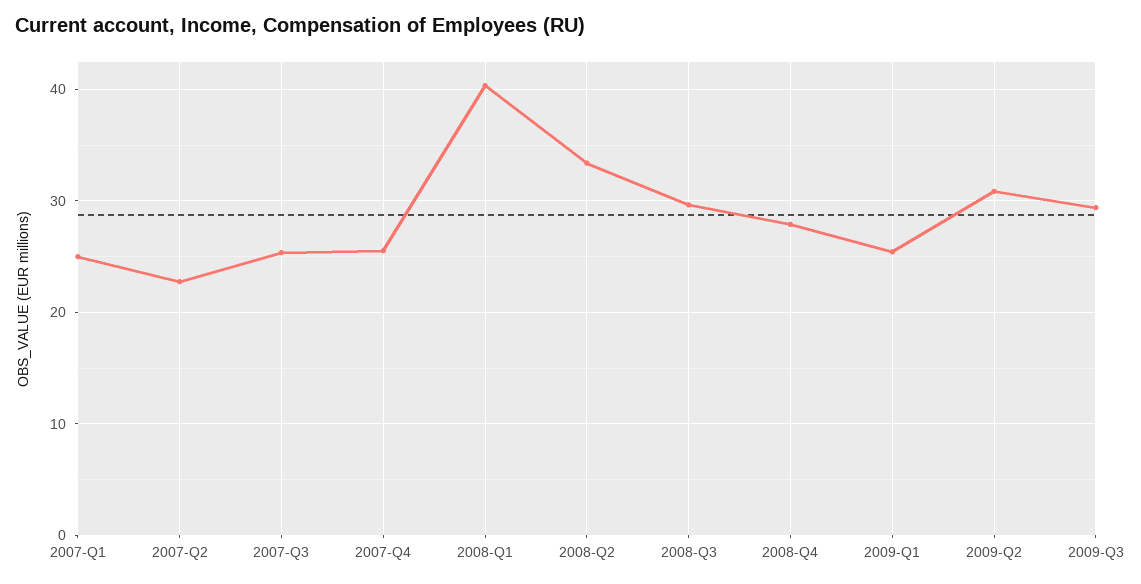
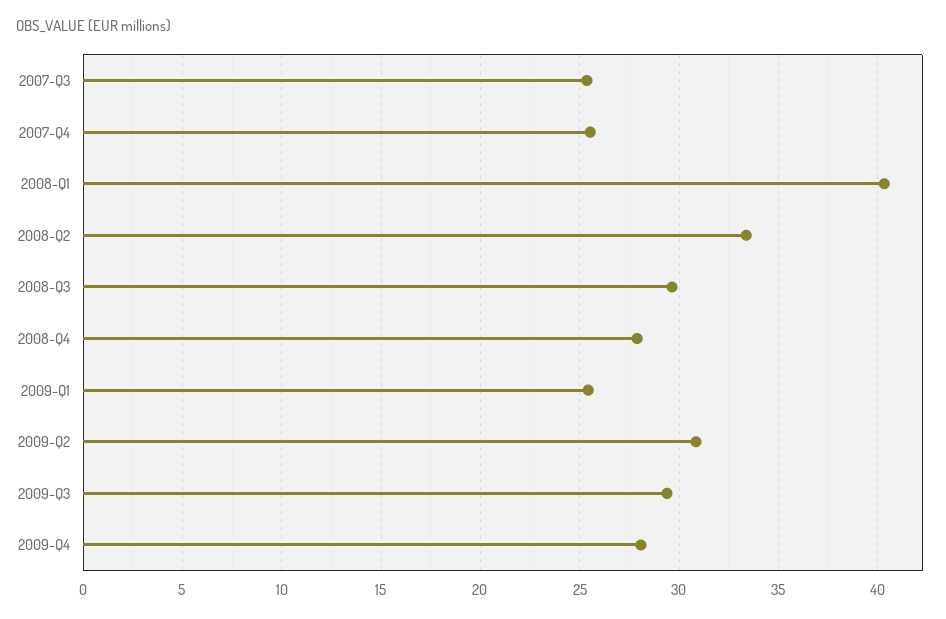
2007-Q1: 25 -> none
2007-Q2: 23 -> none
2009-Q4: none -> 28

